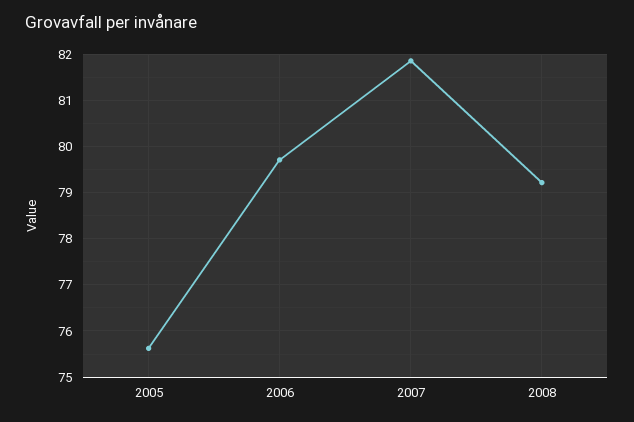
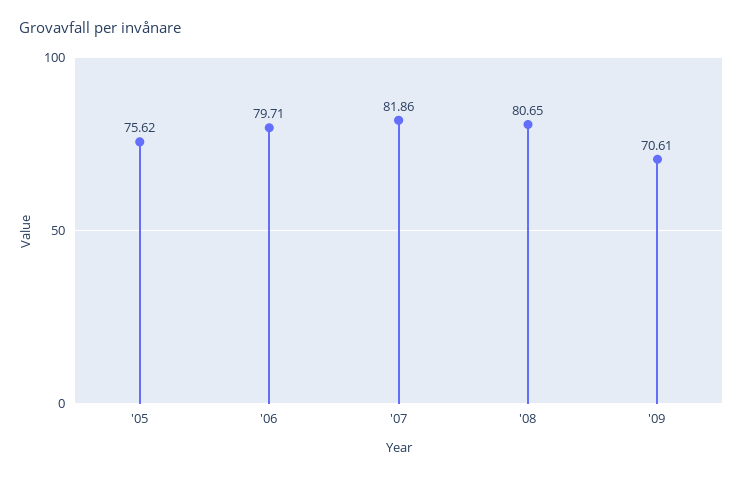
2008: 79.2 -> 80.65
'09: none -> 70.61

